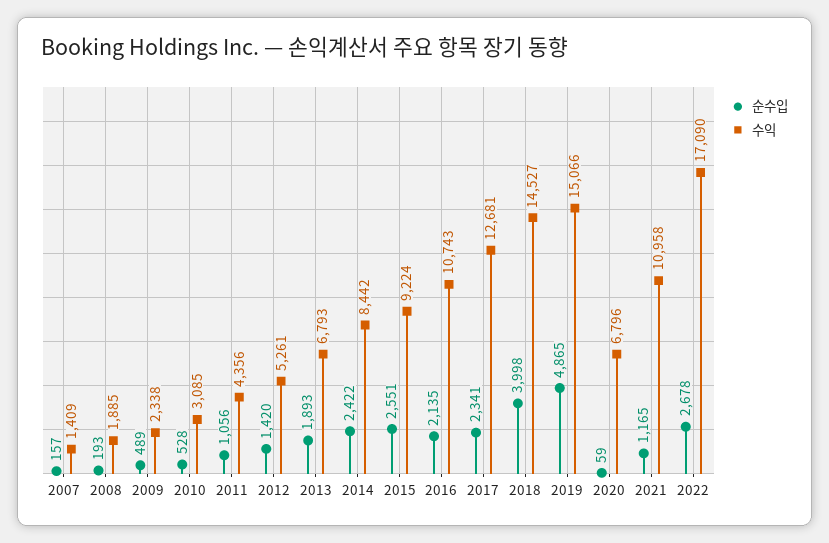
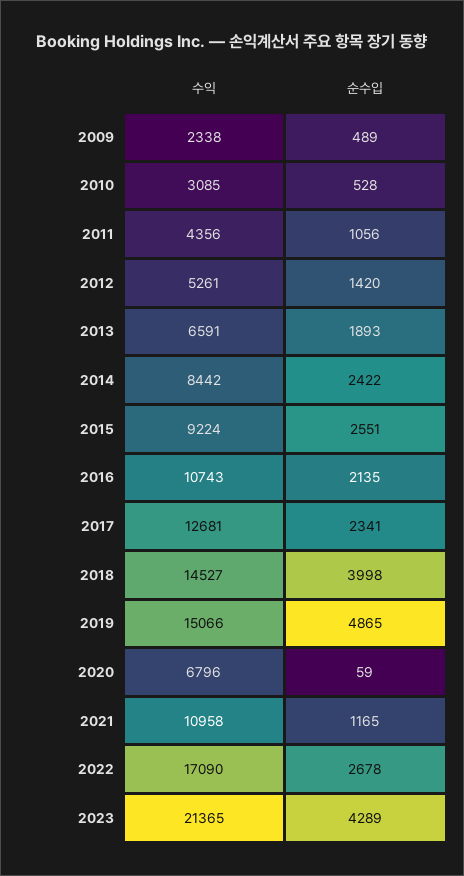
순수입, 2007: 157 -> none
수익, 2007: 1409 -> none
순수입, 2008: 193 -> none
수익, 2008: 1885 -> none
수익, 2013: 6793 -> 6591
수익, 2023: none -> 21365
순수입, 2023: none -> 4289

